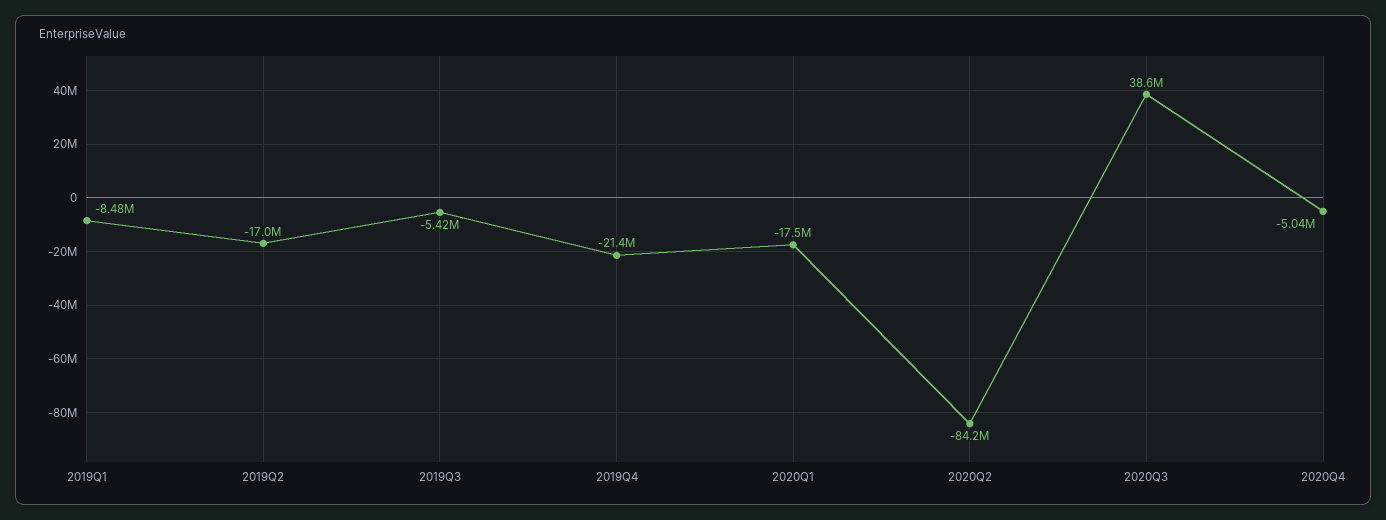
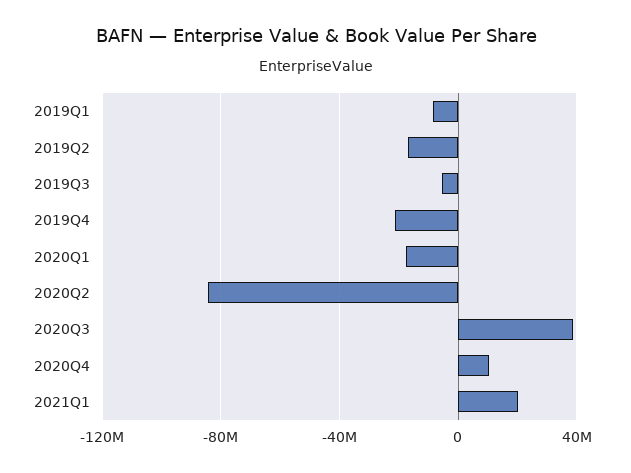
2020Q4: -5040000 -> 10000000
2021Q1: none -> 20000000

